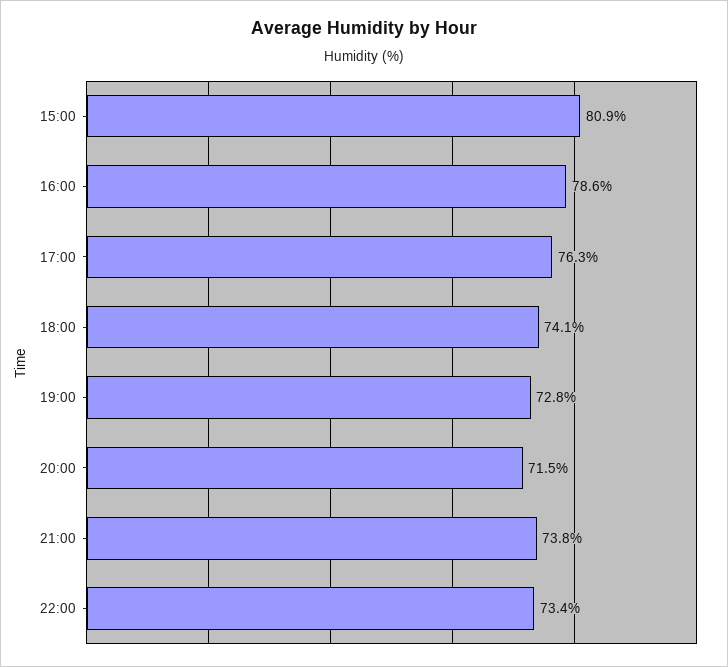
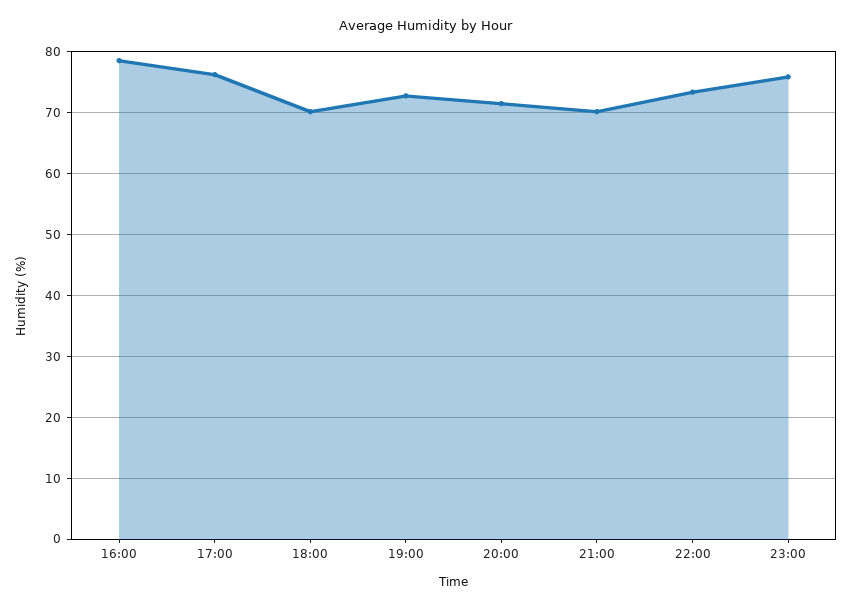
15:00: 80.9 -> none
18:00: 74.1 -> 70
21:00: 73.8 -> 70
23:00: none -> 76

